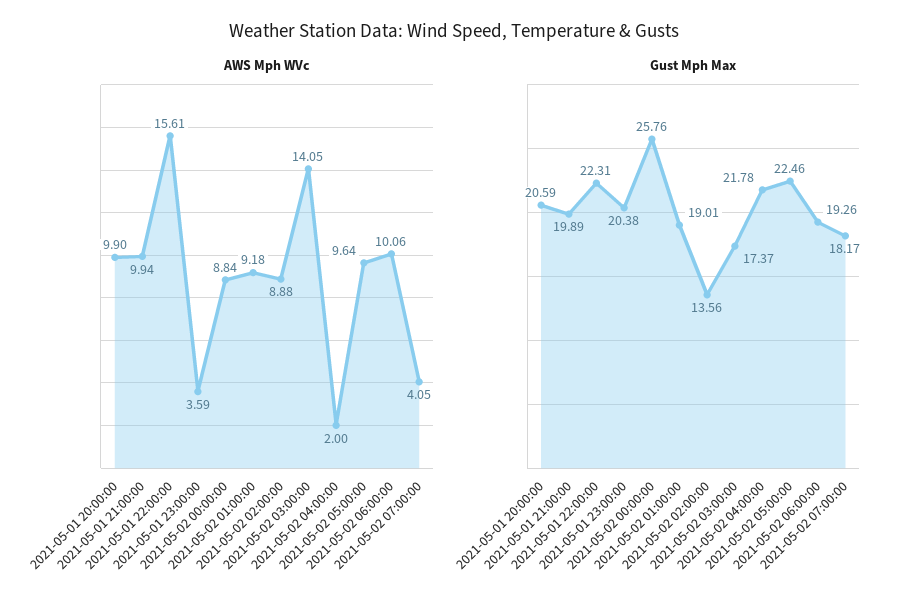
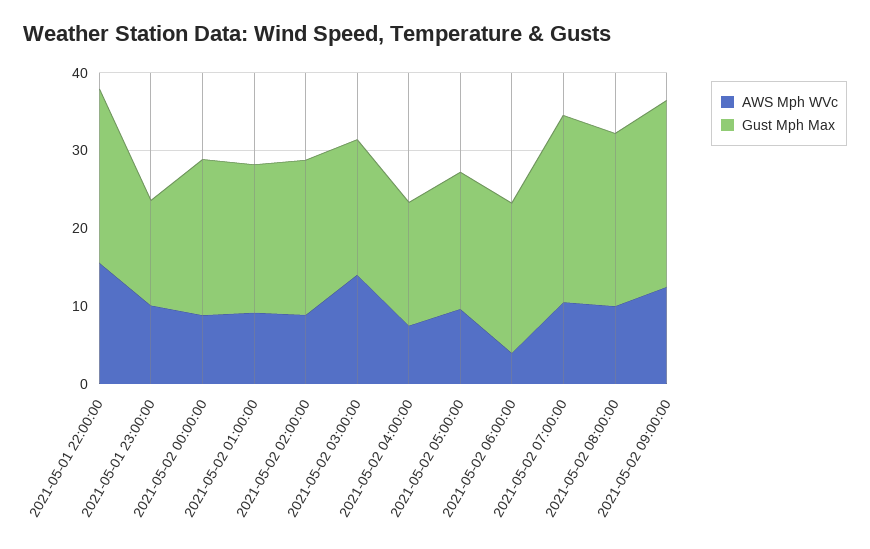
AWS Mph WVc, 2021-05-01 20:00:00: 9.9 -> none
AWS Mph WVc, 2021-05-01 21:00:00: 9.94 -> none
AWS Mph WVc, 2021-05-01 23:00:00: 3.59 -> 10
AWS Mph WVc, 2021-05-02 04:00:00: 2 -> 8
AWS Mph WVc, 2021-05-02 06:00:00: 10.06 -> 4
AWS Mph WVc, 2021-05-02 07:00:00: 4.05 -> 10
Gust Mph Max, 2021-05-01 20:00:00: 20.59 -> none
Gust Mph Max, 2021-05-01 21:00:00: 19.89 -> none
Gust Mph Max, 2021-05-01 23:00:00: 20.38 -> 14
Gust Mph Max, 2021-05-02 00:00:00: 25.76 -> 20
Gust Mph Max, 2021-05-02 02:00:00: 13.56 -> 20
Gust Mph Max, 2021-05-02 04:00:00: 21.78 -> 16
Gust Mph Max, 2021-05-02 05:00:00: 22.46 -> 18
Gust Mph Max, 2021-05-02 07:00:00: 18.17 -> 24
AWS Mph WVc, 2021-05-02 08:00:00: none -> 10
Gust Mph Max, 2021-05-02 08:00:00: none -> 22
AWS Mph WVc, 2021-05-02 09:00:00: none -> 12
Gust Mph Max, 2021-05-02 09:00:00: none -> 24

